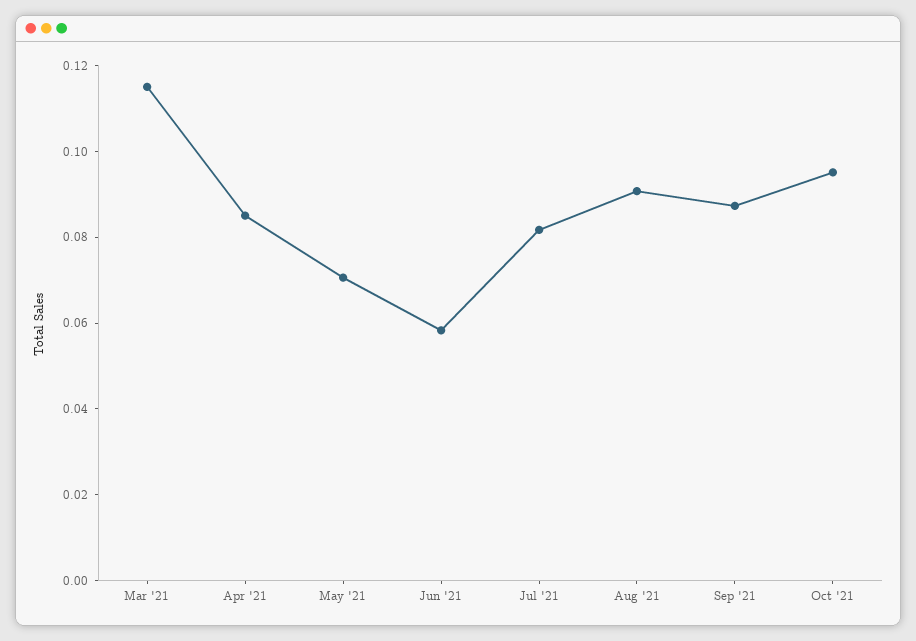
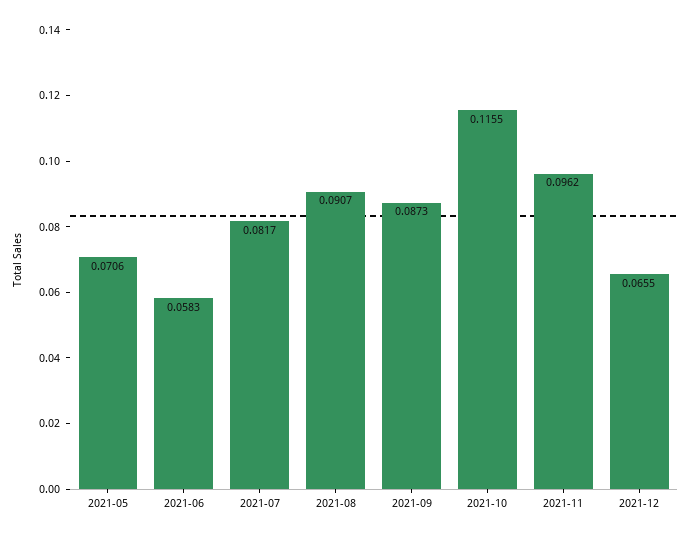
Mar '21: 0.115 -> none
Apr '21: 0.085 -> none
Oct '21: 0.095 -> 0.1155
2021-11: none -> 0.0962
2021-12: none -> 0.0655

